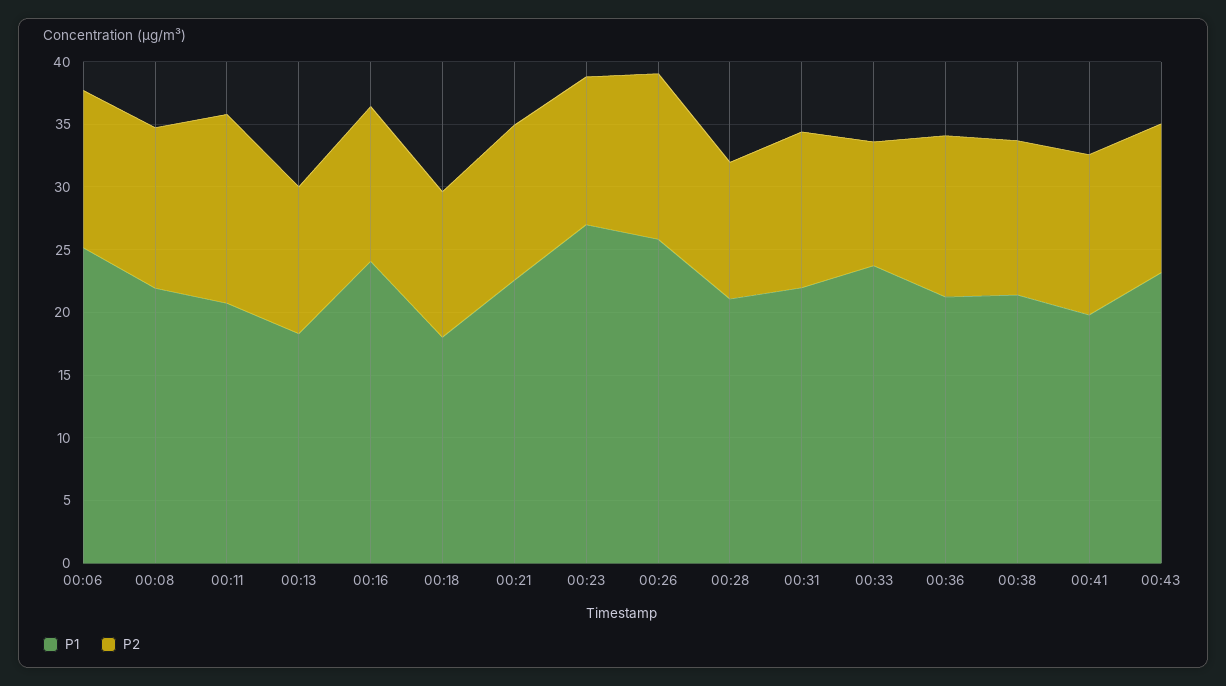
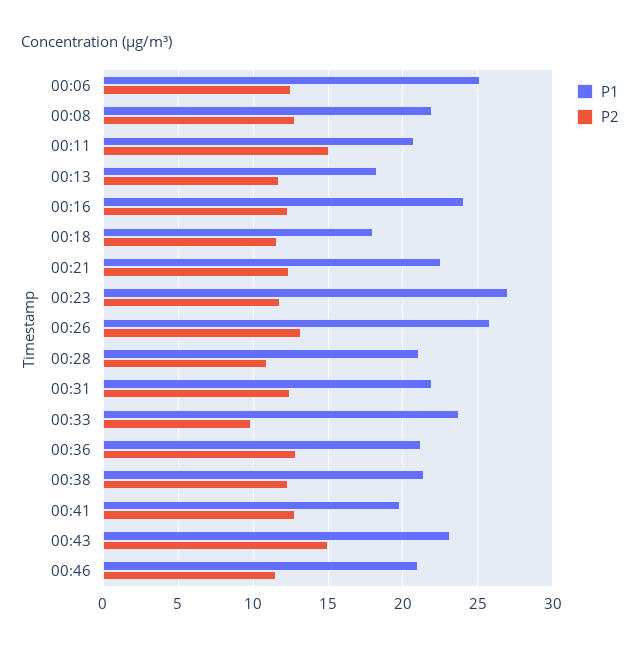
P2, 00:43: 12 -> 15
P1, 00:46: none -> 21
P2, 00:46: none -> 11.5

